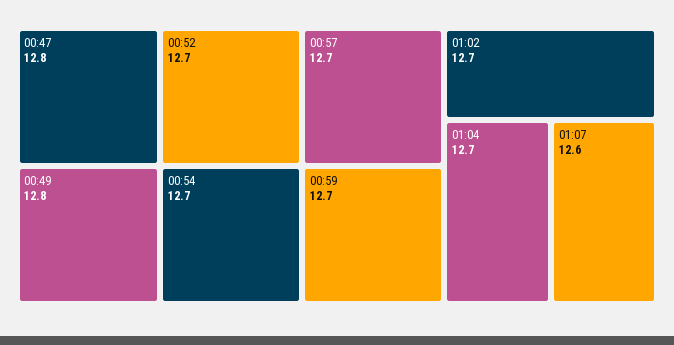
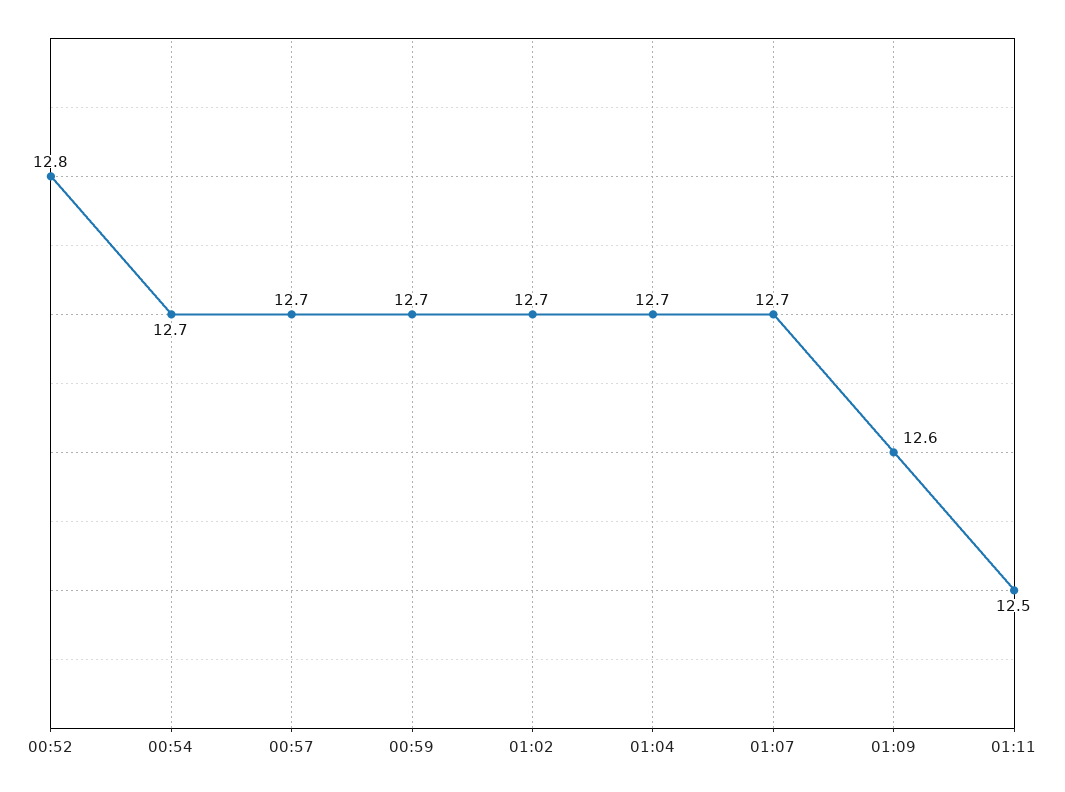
00:47: 12.8 -> none
00:49: 12.8 -> none
00:52: 12.7 -> 12.8
01:07: 12.6 -> 12.7
01:09: none -> 12.6
01:11: none -> 12.5

